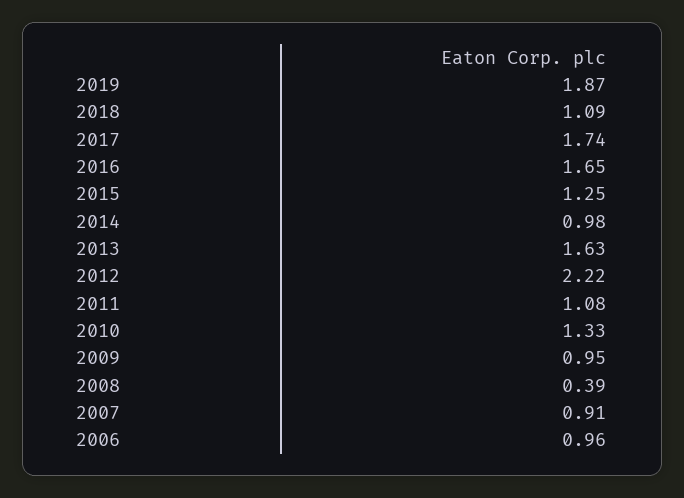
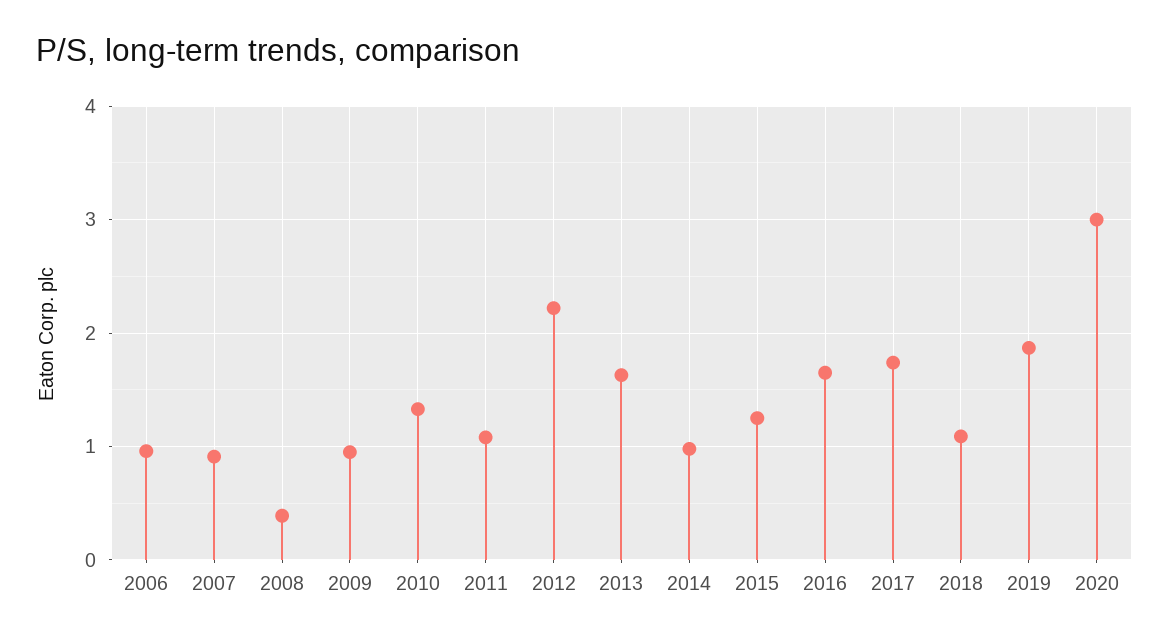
2020: none -> 3

